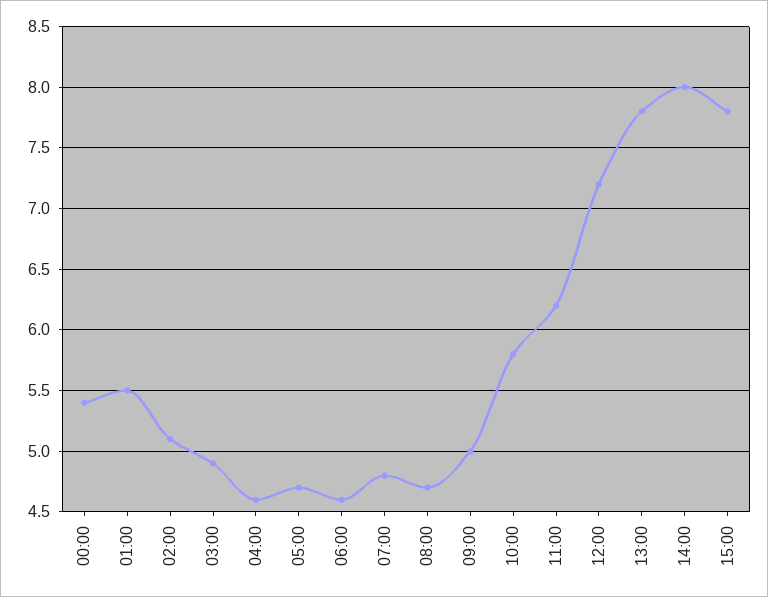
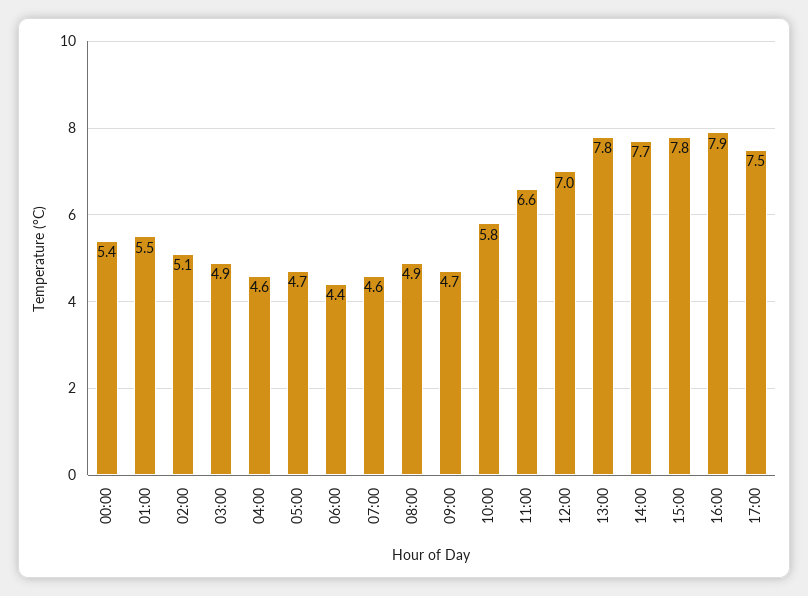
06:00: 4.6 -> 4.4
07:00: 4.8 -> 4.6
08:00: 4.7 -> 4.9
09:00: 5 -> 4.7
11:00: 6.2 -> 6.6
12:00: 7.2 -> 7
14:00: 8 -> 7.7
16:00: none -> 7.9
17:00: none -> 7.5

